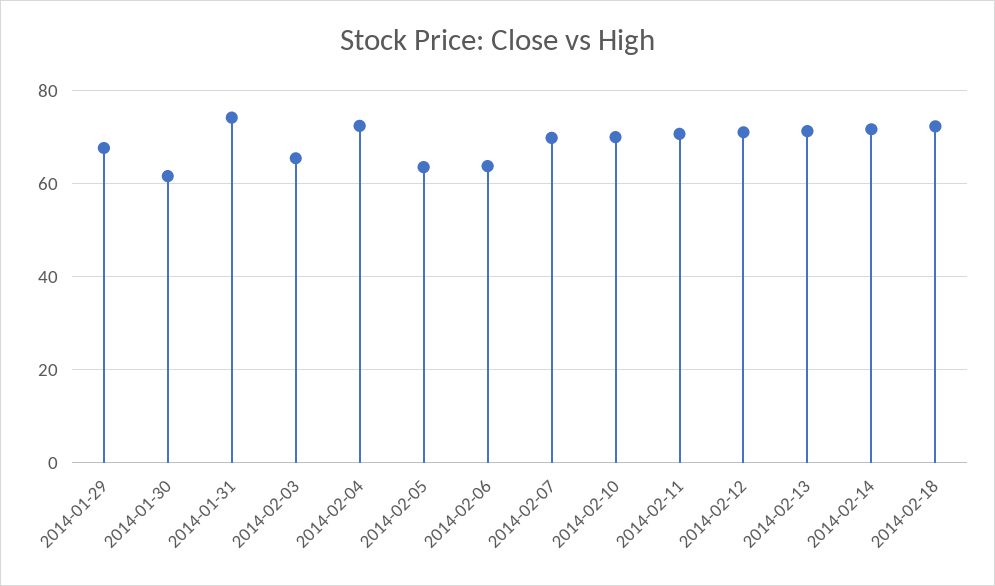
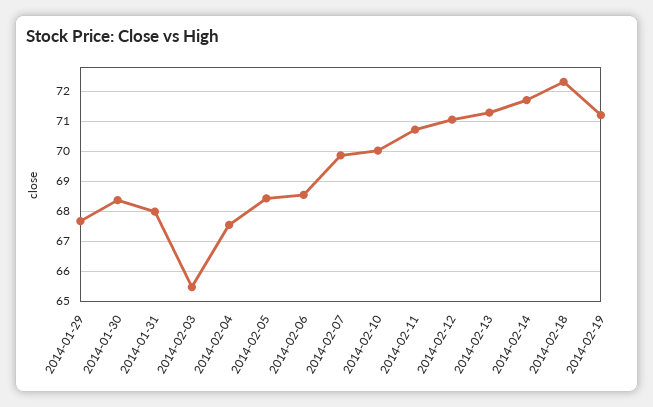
2014-01-30: 62 -> 68.4
2014-01-31: 74 -> 68
2014-02-04: 72 -> 67.6
2014-02-05: 64 -> 68.4
2014-02-06: 64 -> 68.6
2014-02-19: none -> 71.2

